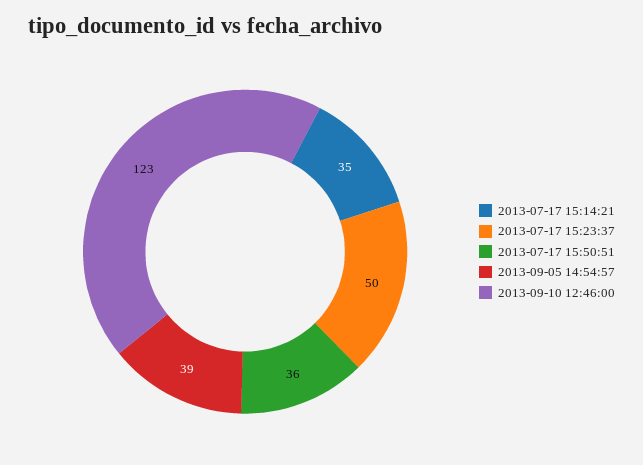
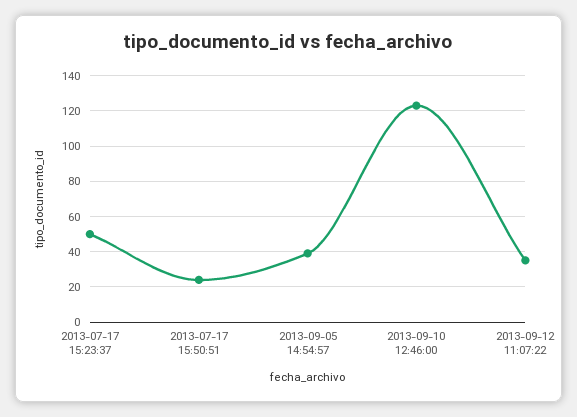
2013-07-17 15:14:21: 35 -> none
2013-07-17 15:50:51: 36 -> 25
2013-09-12 11:07:22: none -> 35

